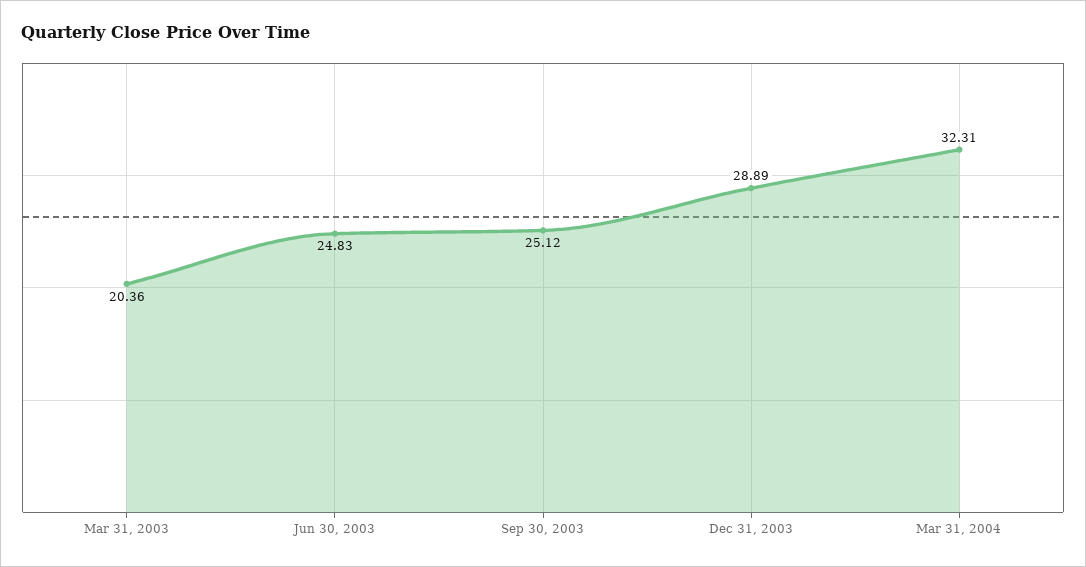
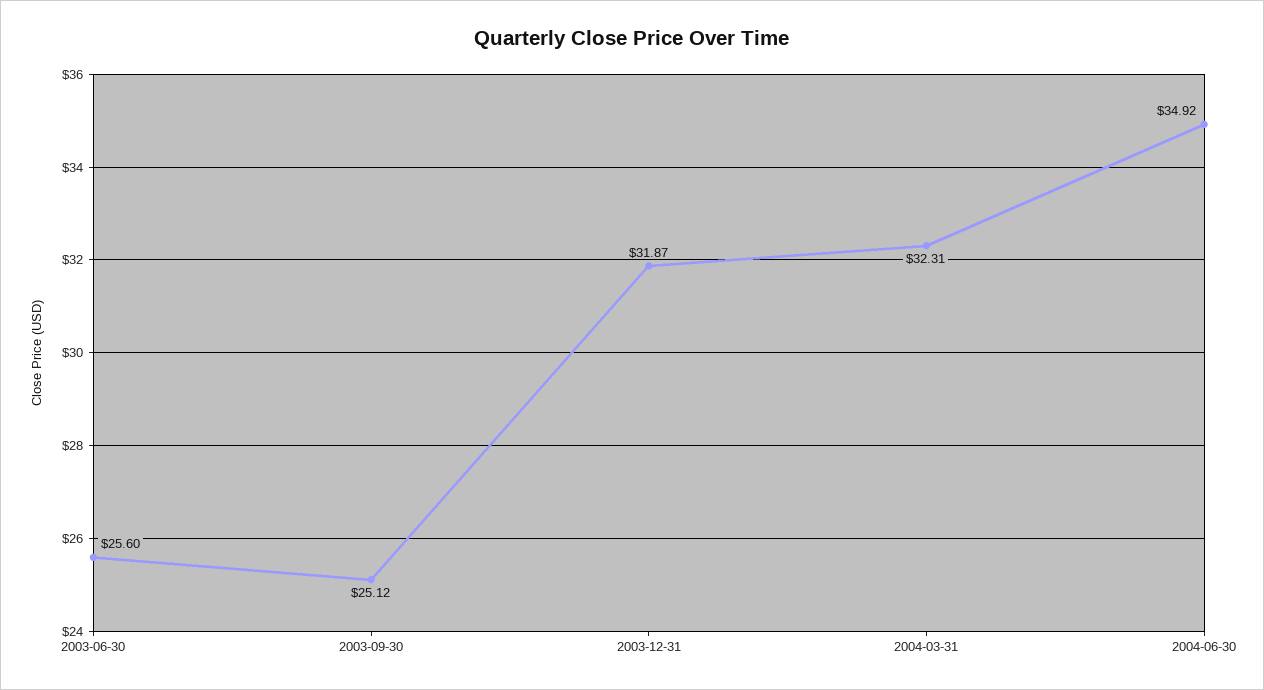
Mar 31, 2003: 20.36 -> none
Jun 30, 2003: 24.83 -> 25.6
Dec 31, 2003: 28.89 -> 31.87
2004-06-30: none -> 34.92

